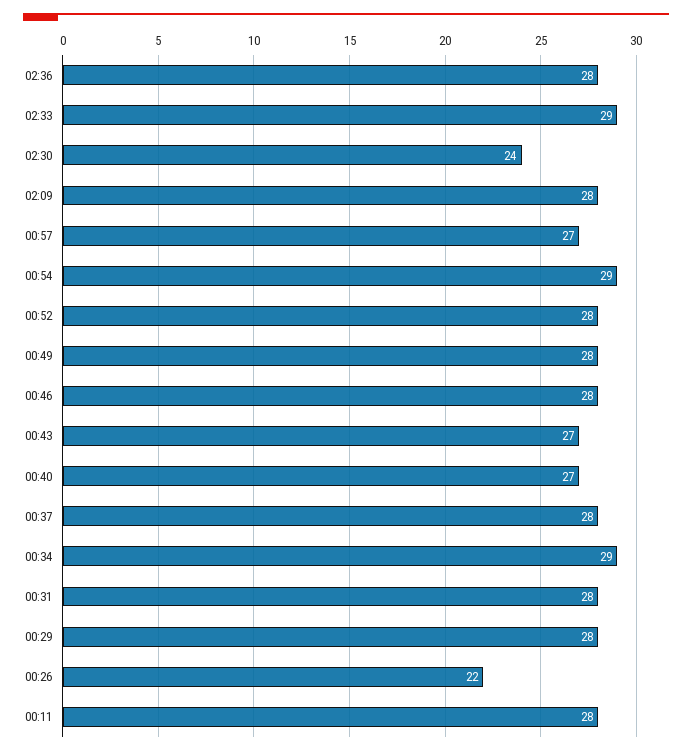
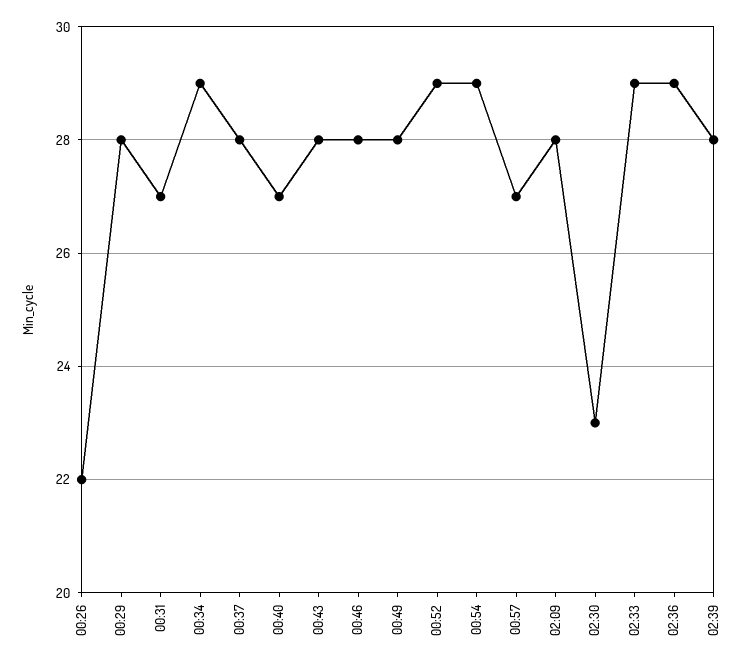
02:36: 28 -> 29
02:30: 24 -> 23
00:52: 28 -> 29
00:43: 27 -> 28
00:31: 28 -> 27
00:11: 28 -> none
02:39: none -> 28

